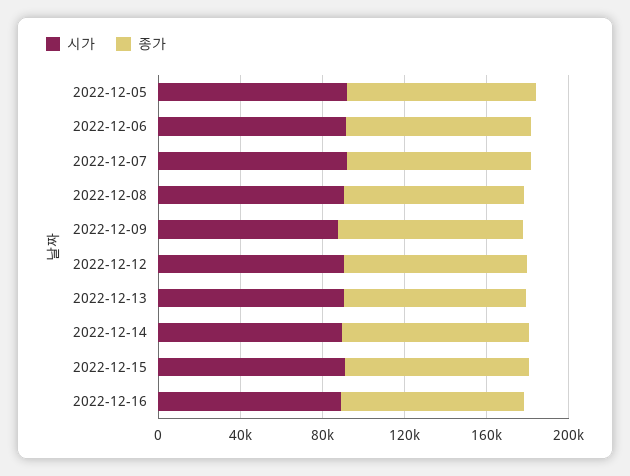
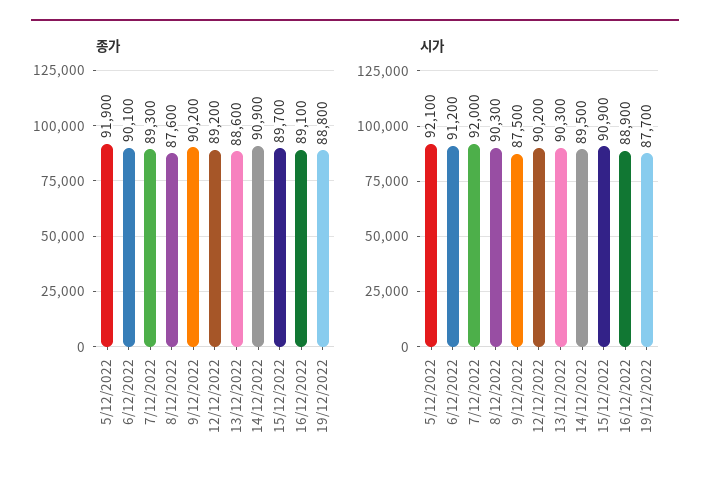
종가, 19/12/2022: none -> 88800
시가, 19/12/2022: none -> 87700

